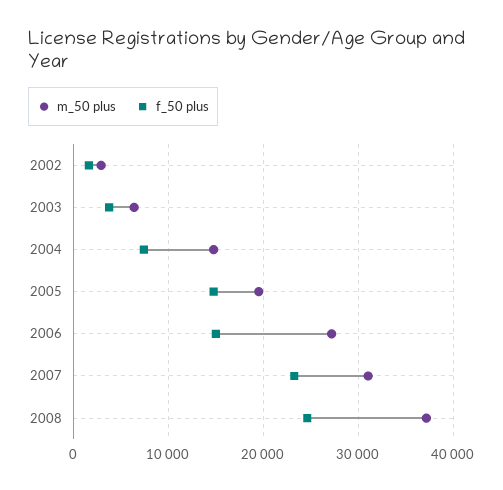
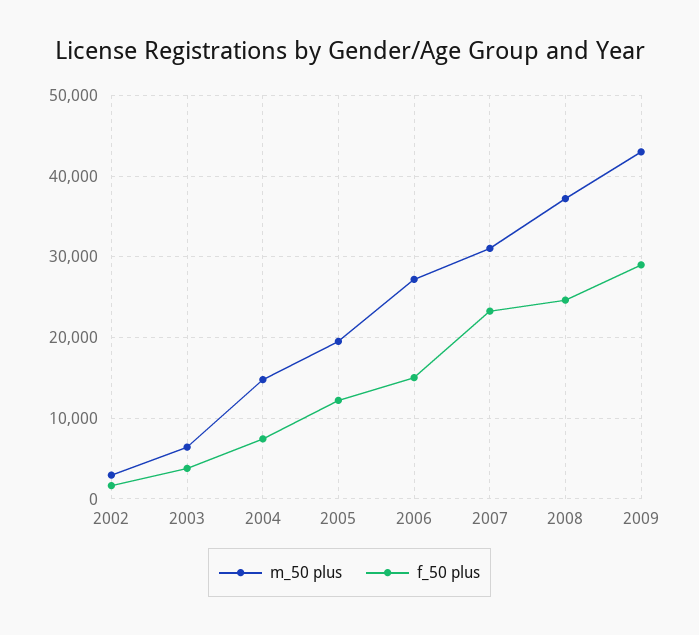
f_50 plus, 2005: 15000 -> 12000
m_50 plus, 2009: none -> 43000
f_50 plus, 2009: none -> 29000

